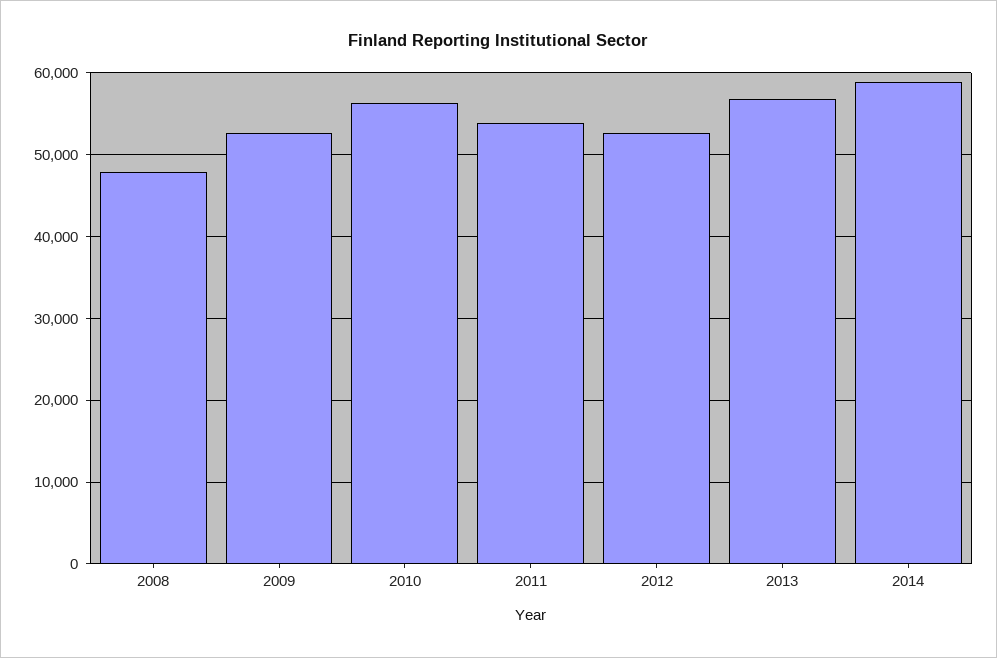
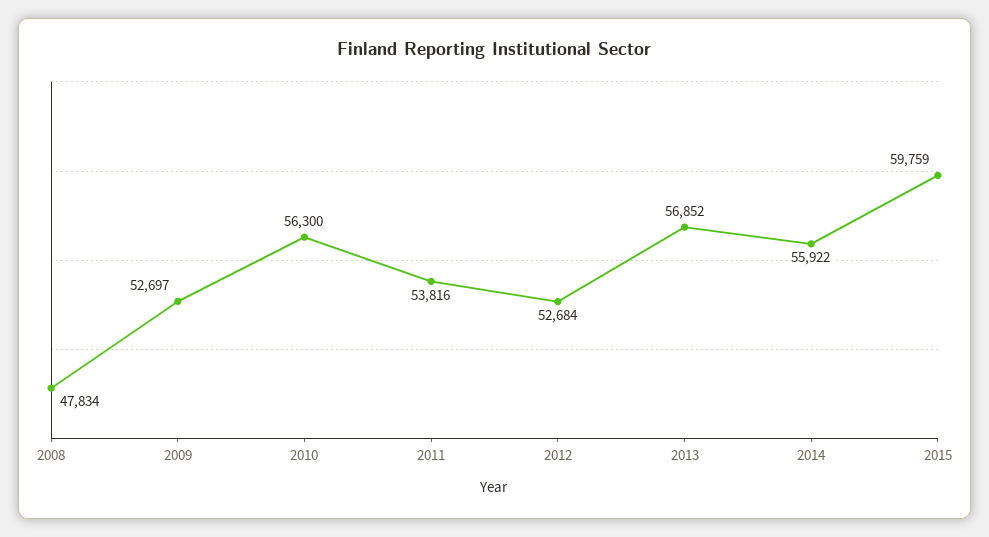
2014: 59000 -> 55922
2015: none -> 59759

